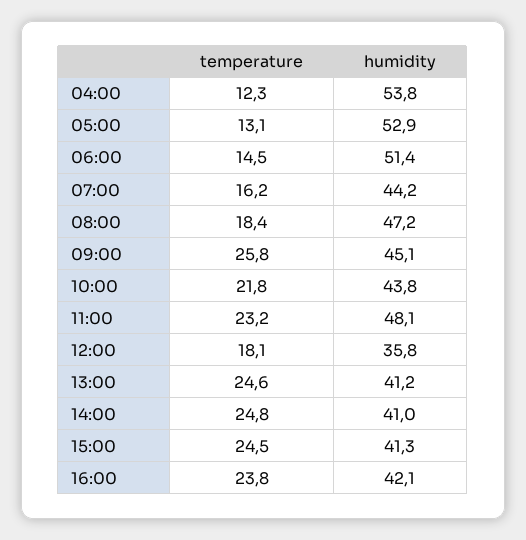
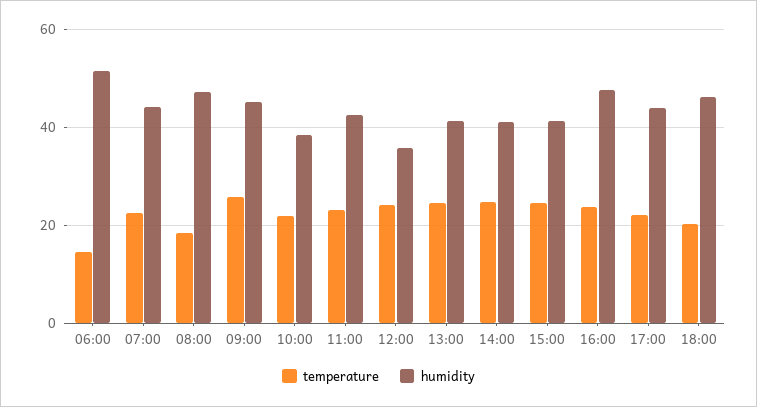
temperature, 04:00: 12.3 -> none
humidity, 04:00: 53.8 -> none
temperature, 05:00: 13.1 -> none
humidity, 05:00: 52.9 -> none
temperature, 07:00: 16.2 -> 22
humidity, 10:00: 43.8 -> 38
humidity, 11:00: 48.1 -> 42
temperature, 12:00: 18.1 -> 24
humidity, 16:00: 42.1 -> 48
temperature, 17:00: none -> 22
humidity, 17:00: none -> 44
temperature, 18:00: none -> 20
humidity, 18:00: none -> 46

